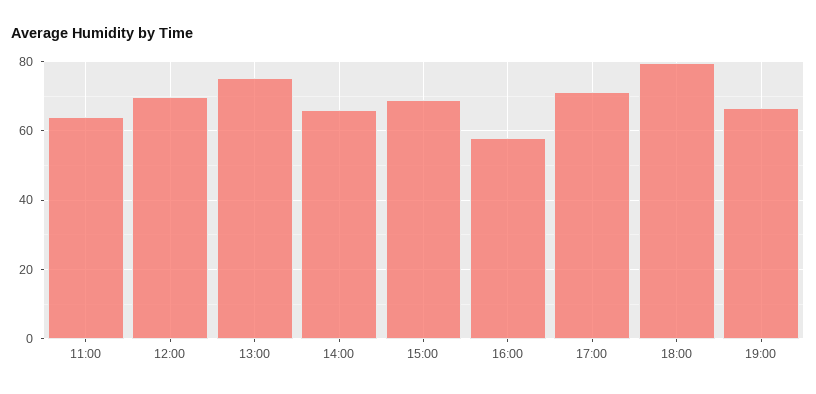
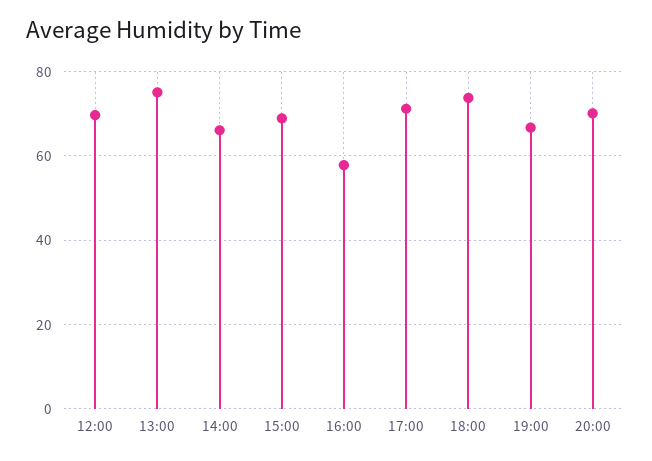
11:00: 64 -> none
18:00: 80 -> 74
20:00: none -> 70

